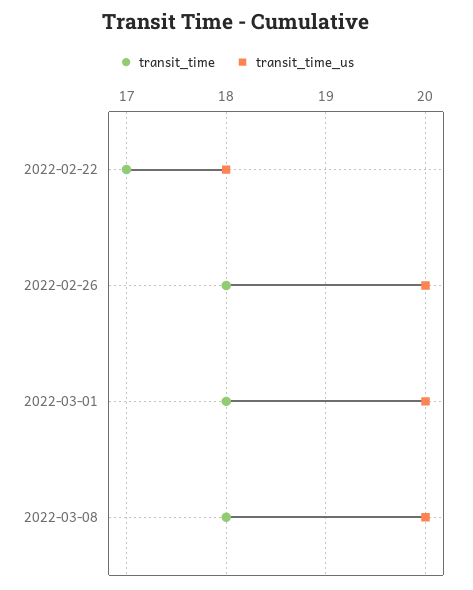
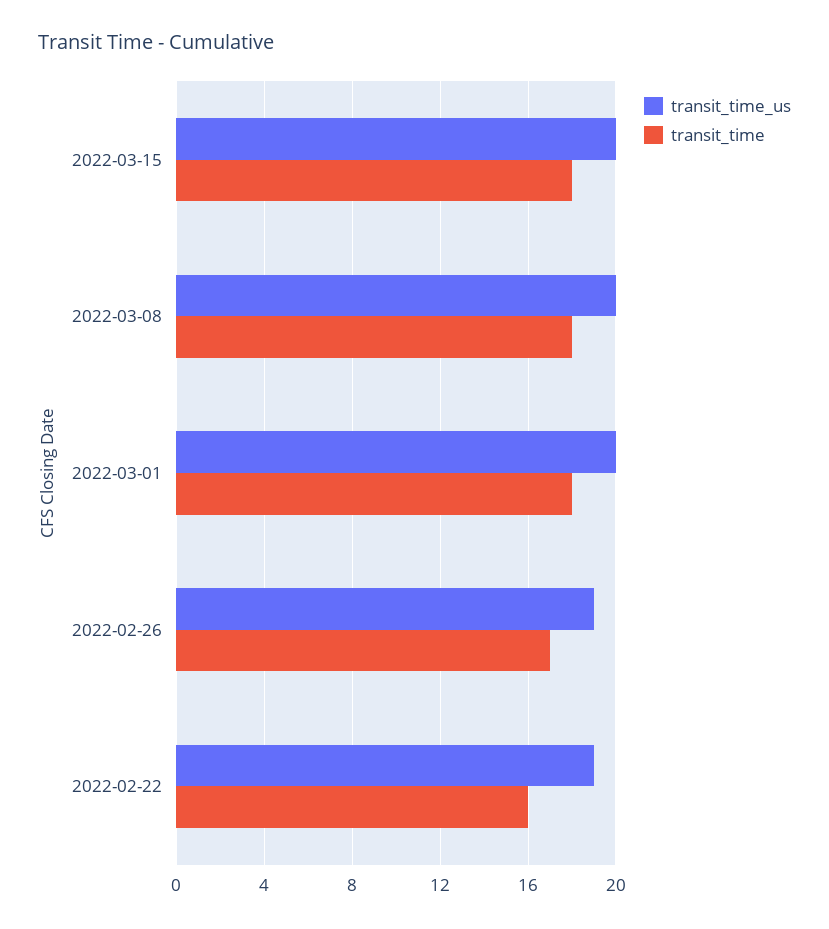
transit_time, 2022-02-22: 17 -> 16
transit_time_us, 2022-02-22: 18 -> 19
transit_time, 2022-02-26: 18 -> 17
transit_time_us, 2022-02-26: 20 -> 19
transit_time_us, 2022-03-15: none -> 20
transit_time, 2022-03-15: none -> 18

